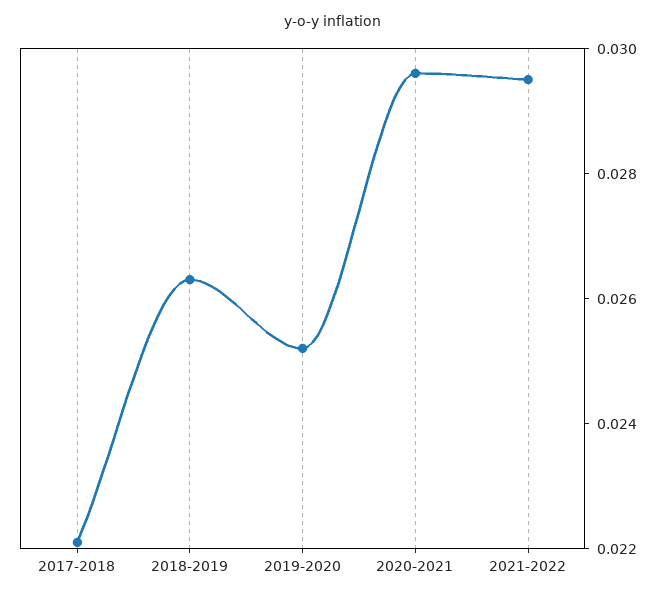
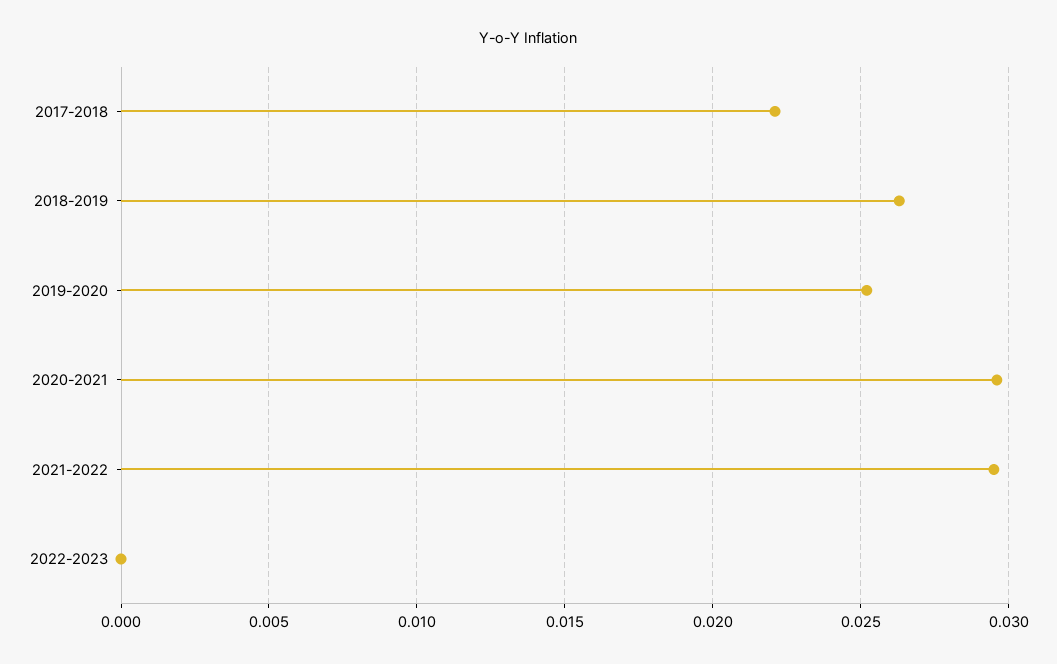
2022-2023: none -> 0

